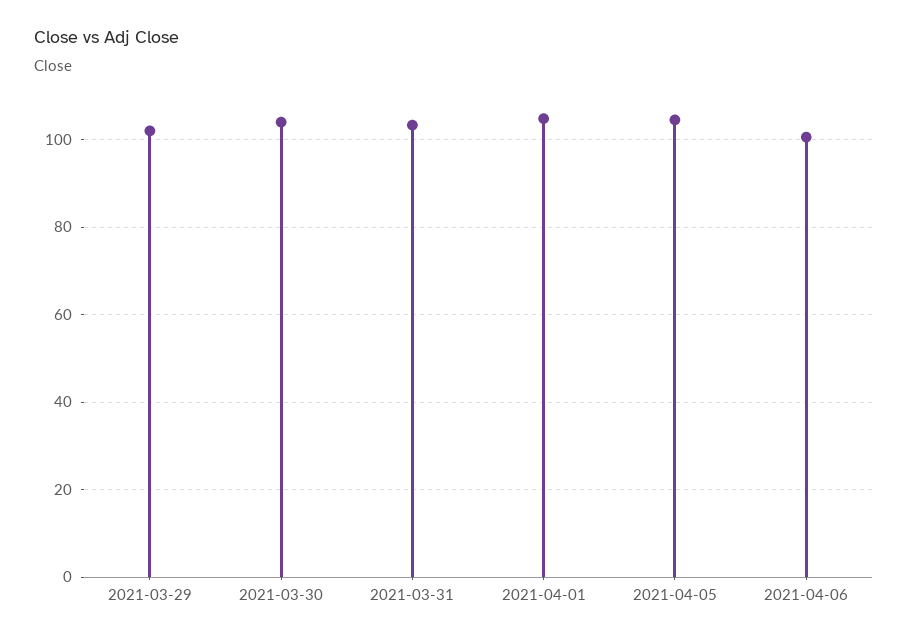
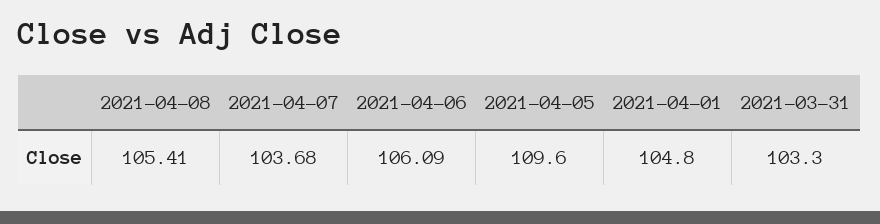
2021-03-29: 102 -> none
2021-03-30: 104 -> none
2021-04-05: 104 -> 109.6
2021-04-06: 100 -> 106.09
2021-04-08: none -> 105.41
2021-04-07: none -> 103.68

